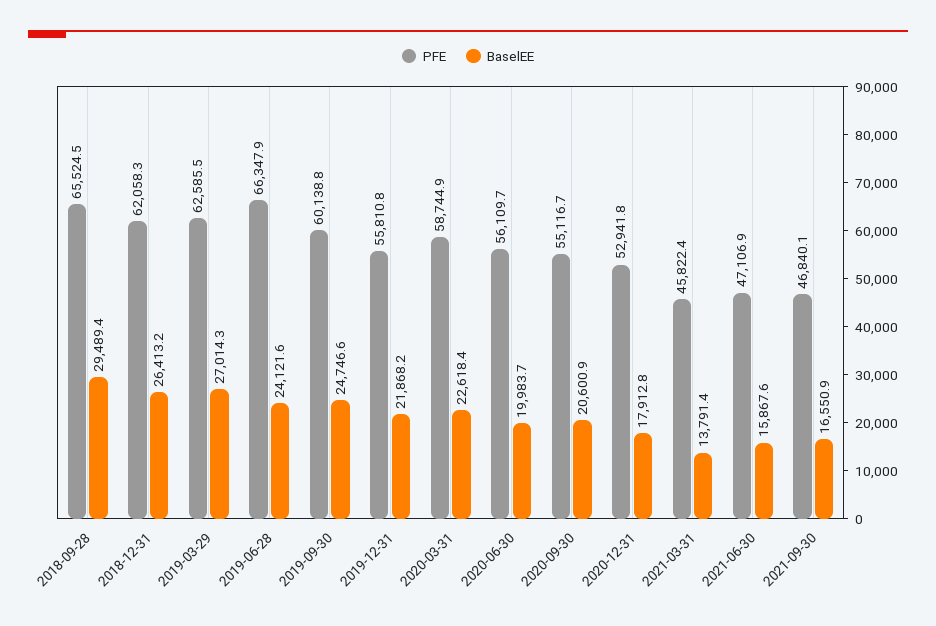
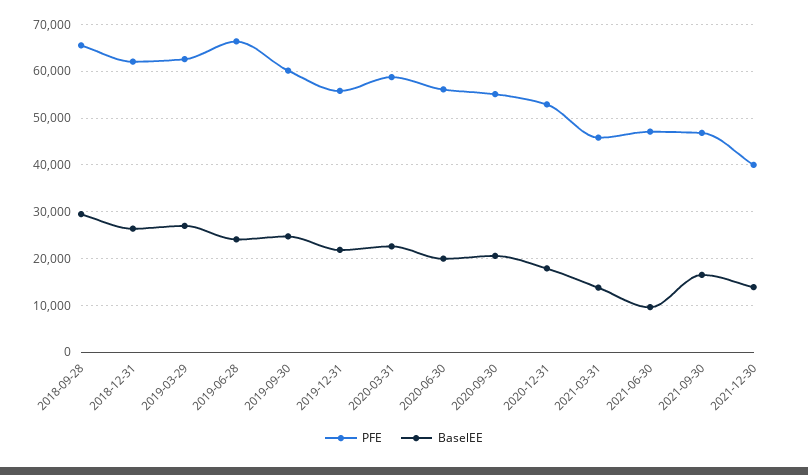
BaselEE, 2021-06-30: 15867.6 -> 10000
PFE, 2021-12-30: none -> 40000
BaselEE, 2021-12-30: none -> 14000

